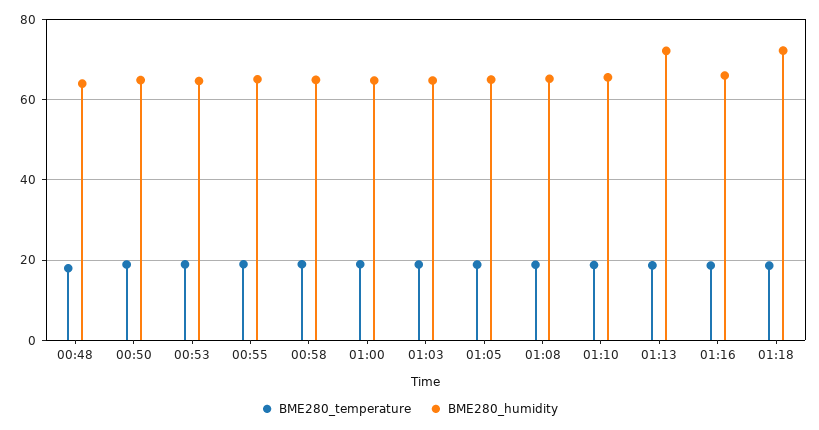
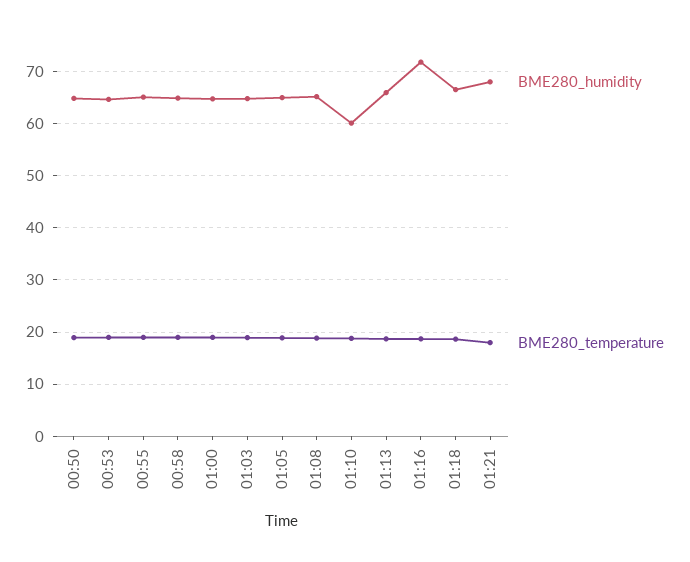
BME280_temperature, 00:48: 18 -> none
BME280_humidity, 00:48: 64 -> none
BME280_humidity, 01:10: 66 -> 60
BME280_humidity, 01:13: 72 -> 66
BME280_humidity, 01:16: 66 -> 72
BME280_humidity, 01:18: 72 -> 66
BME280_humidity, 01:21: none -> 68
BME280_temperature, 01:21: none -> 18

